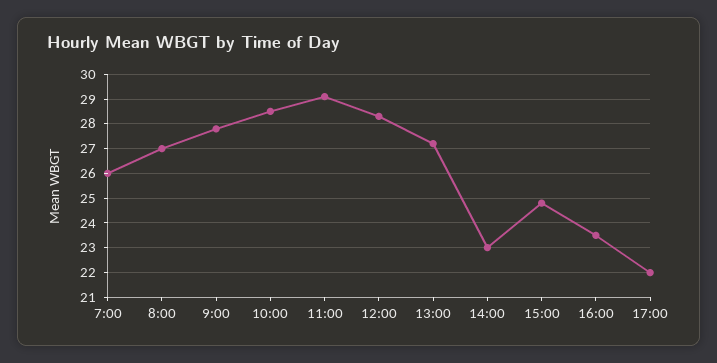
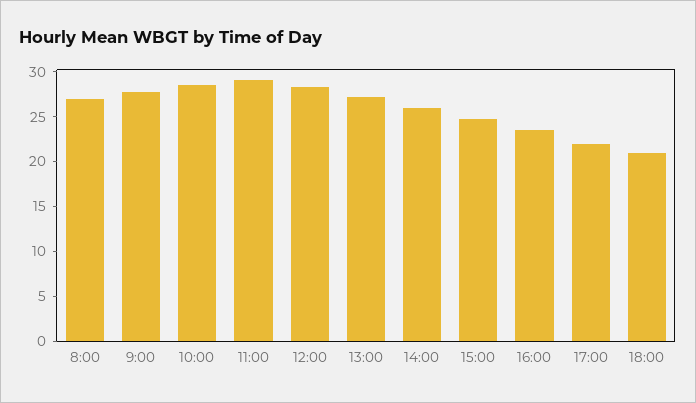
7:00: 26 -> none
14:00: 23 -> 26
18:00: none -> 21

